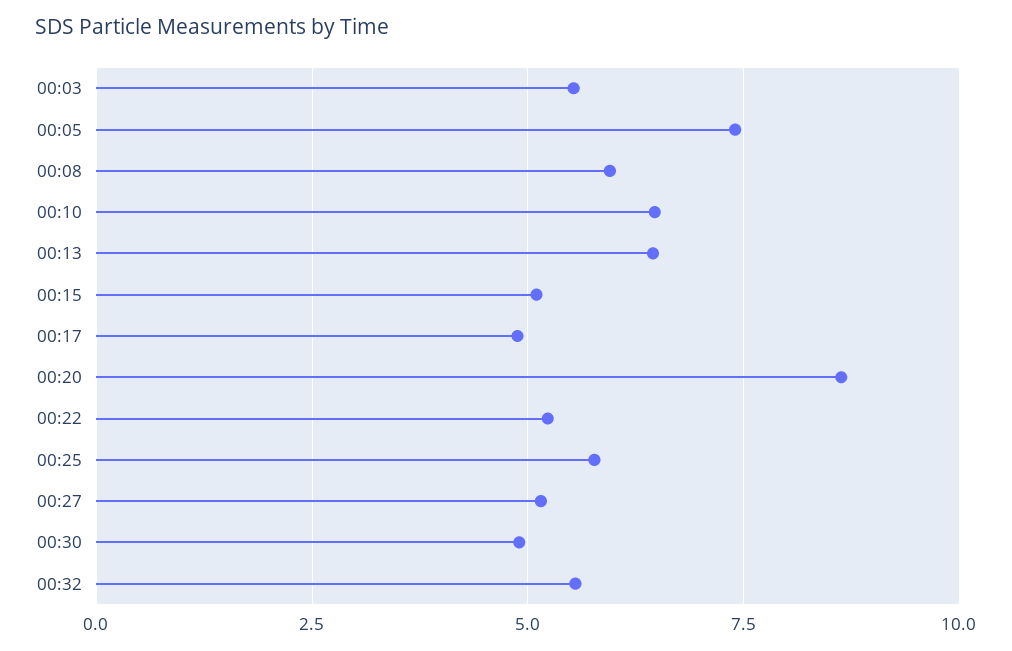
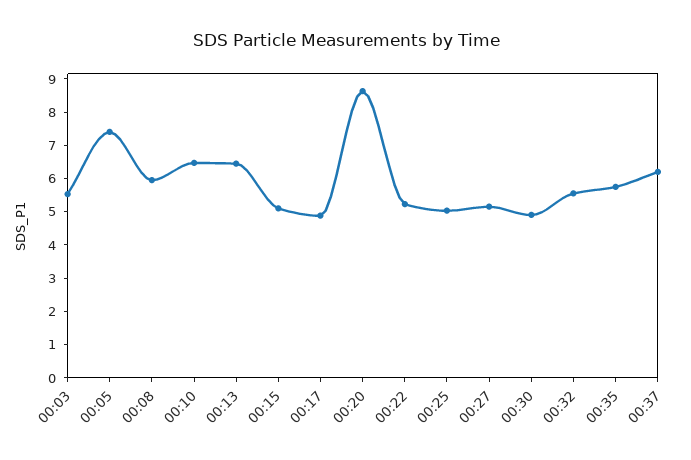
00:25: 5.75 -> 5
00:35: none -> 5.75
00:37: none -> 6.25

